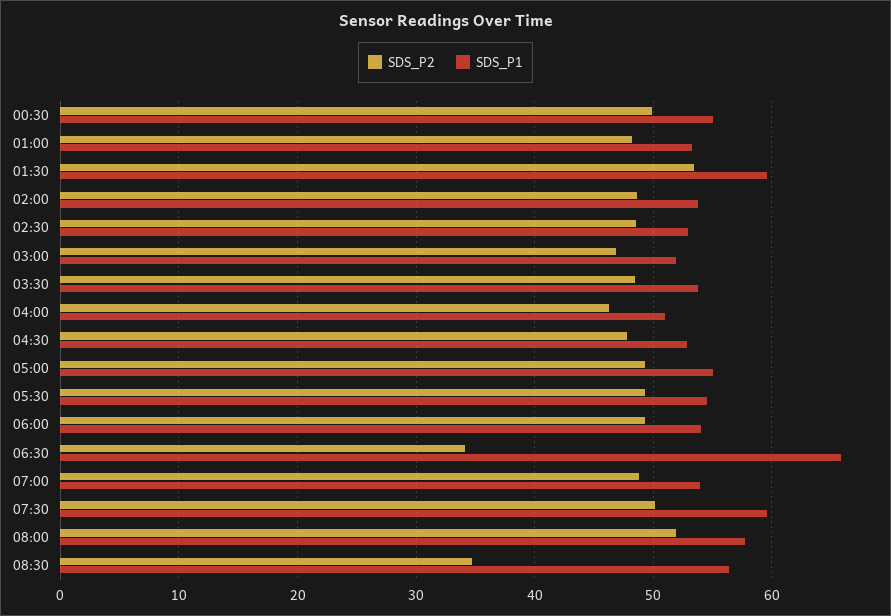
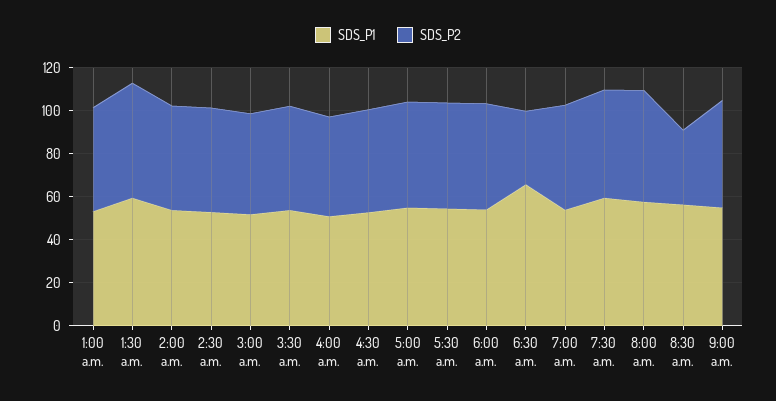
SDS_P2, 00:30: 50 -> none
SDS_P1, 00:30: 55 -> none
SDS_P1, 9:00 a.m.: none -> 55
SDS_P2, 9:00 a.m.: none -> 50

